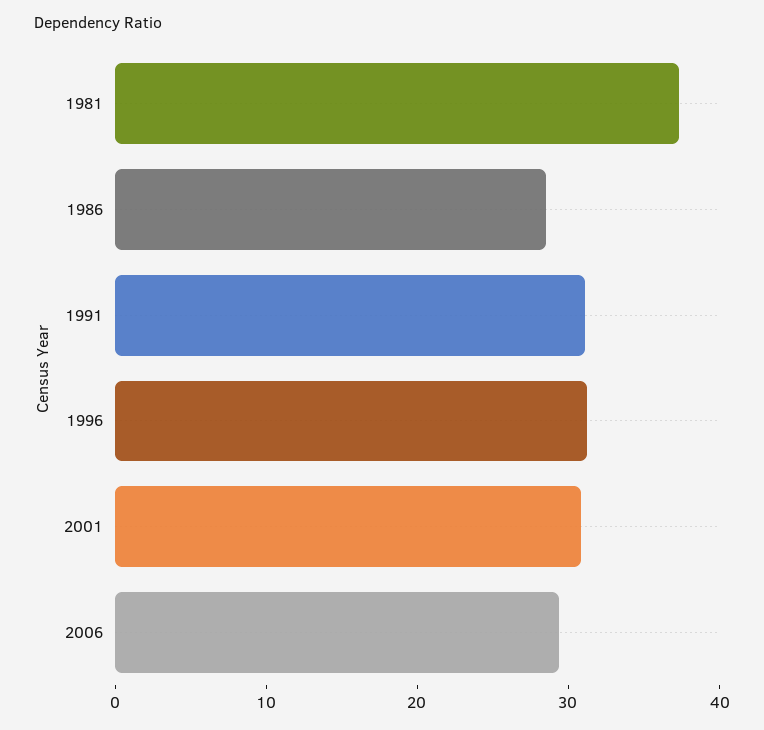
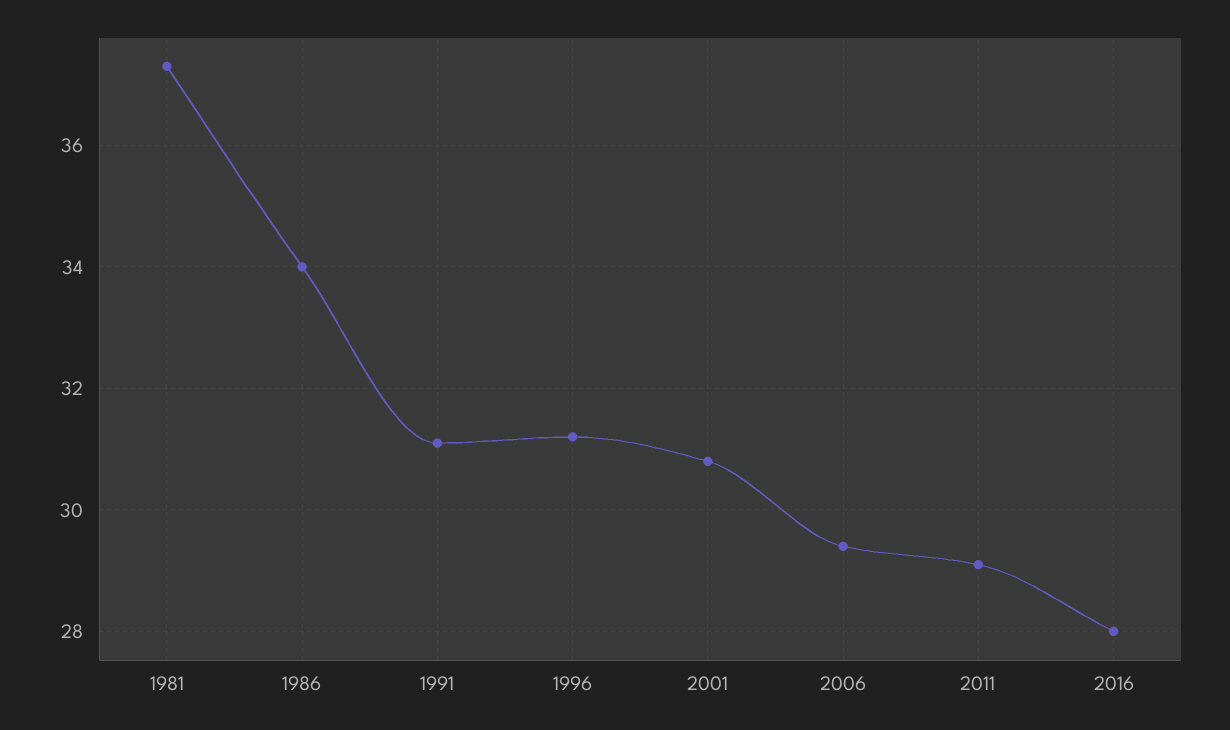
1986: 28 -> 34
2011: none -> 29
2016: none -> 28

